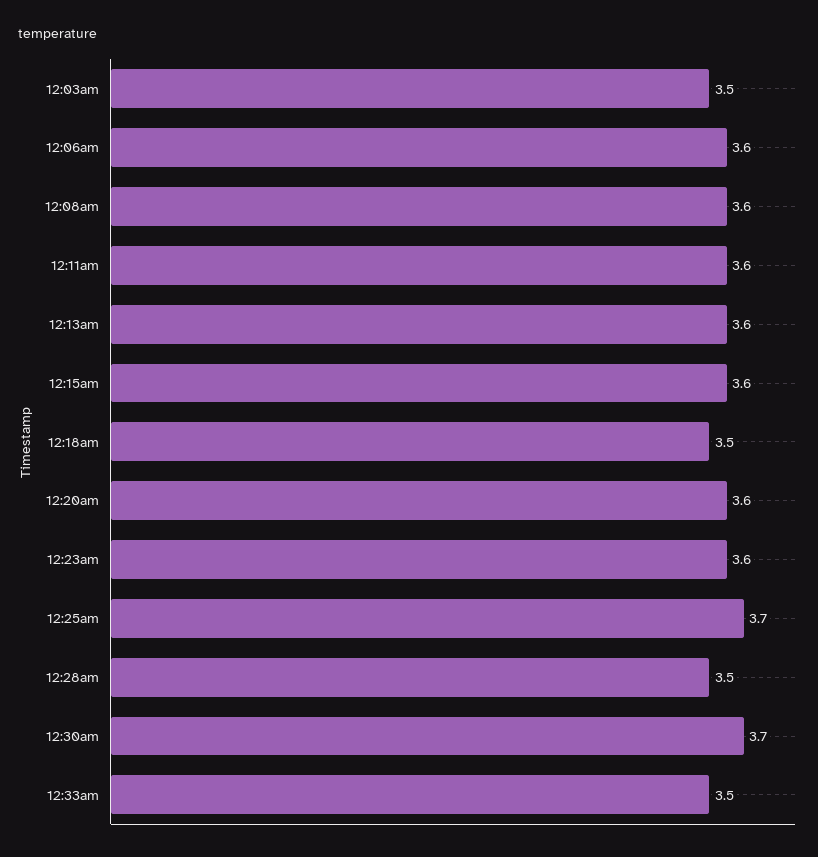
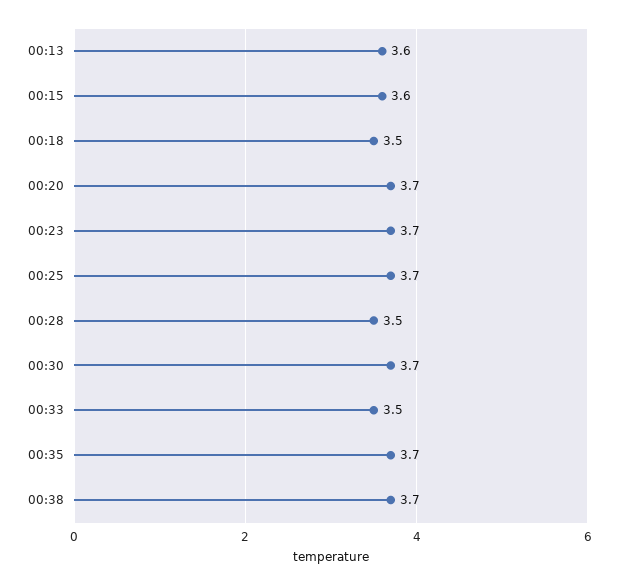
12:03am: 3.5 -> none
12:06am: 3.6 -> none
12:08am: 3.6 -> none
12:11am: 3.6 -> none
12:20am: 3.6 -> 3.7
12:23am: 3.6 -> 3.7
00:35: none -> 3.7
00:38: none -> 3.7

